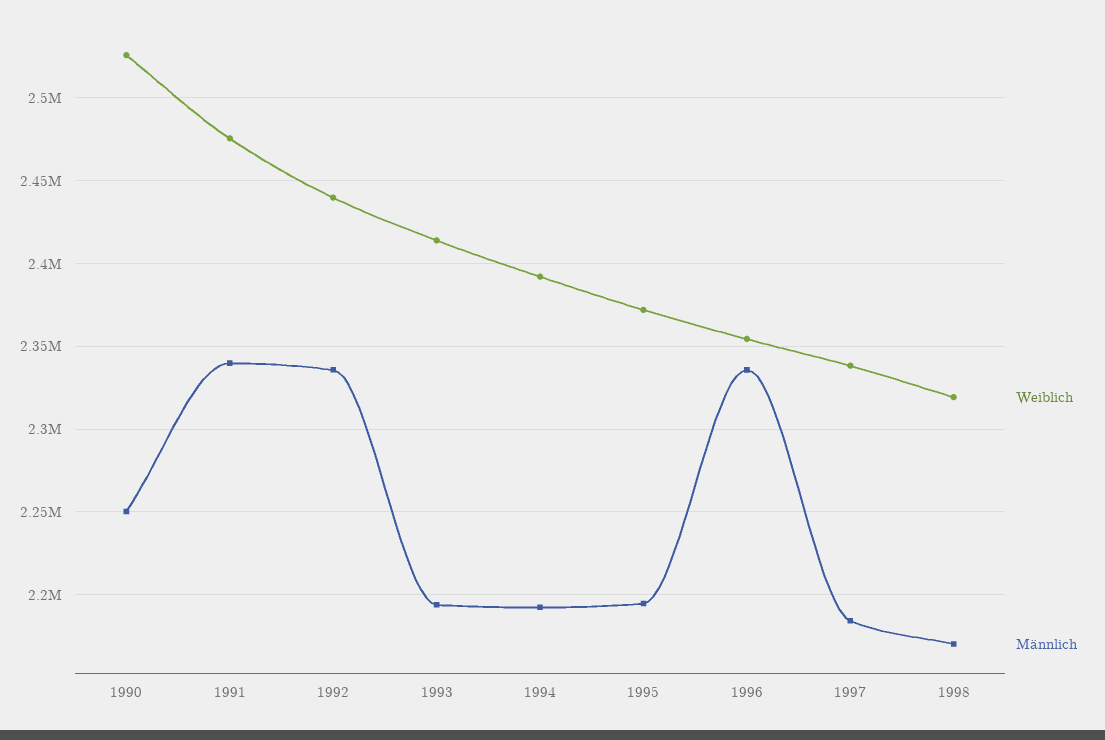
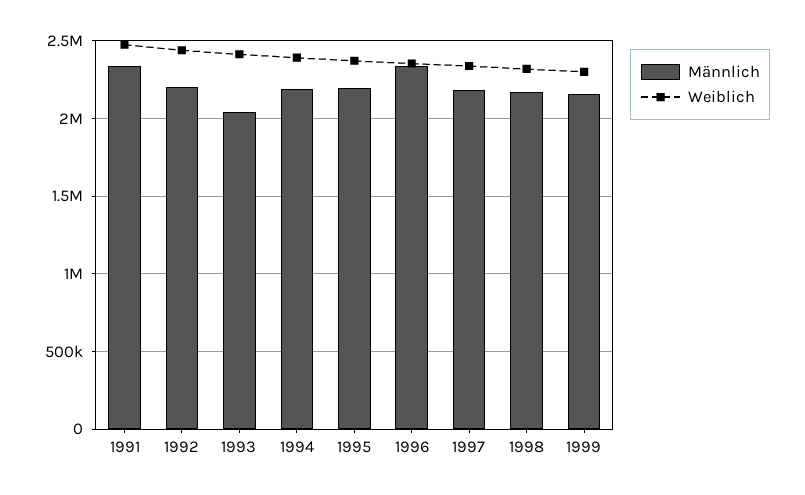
Weiblich, 1990: 2525000 -> none
Männlich, 1990: 2250000 -> none
Männlich, 1992: 2335000 -> 2200000
Männlich, 1993: 2195000 -> 2050000
Männlich, 1999: none -> 2150000
Weiblich, 1999: none -> 2300000

